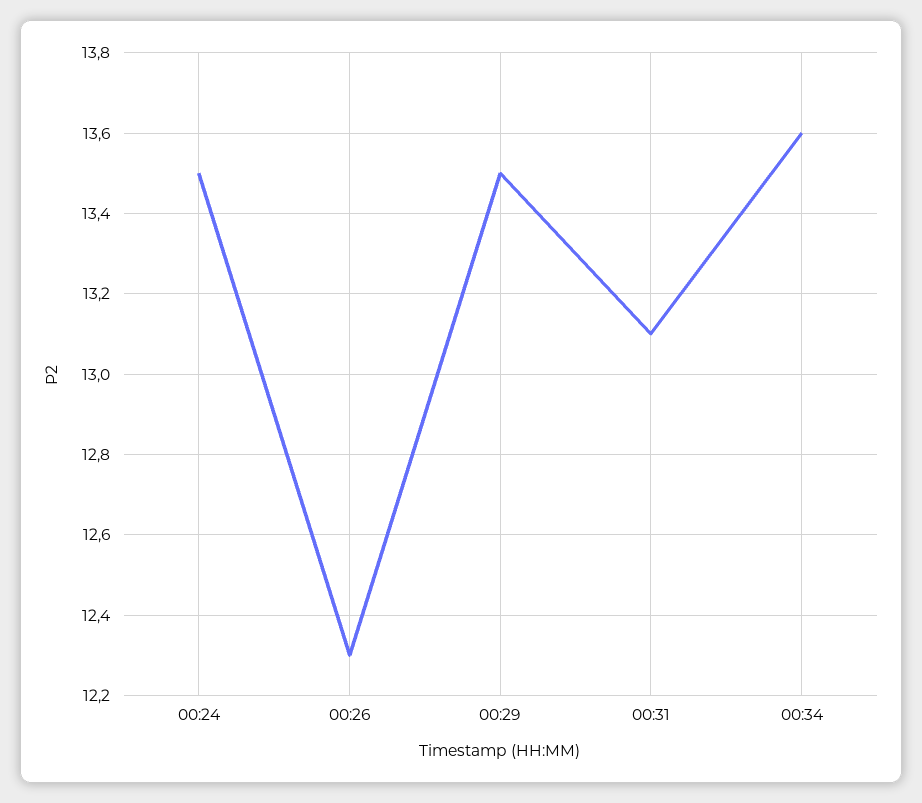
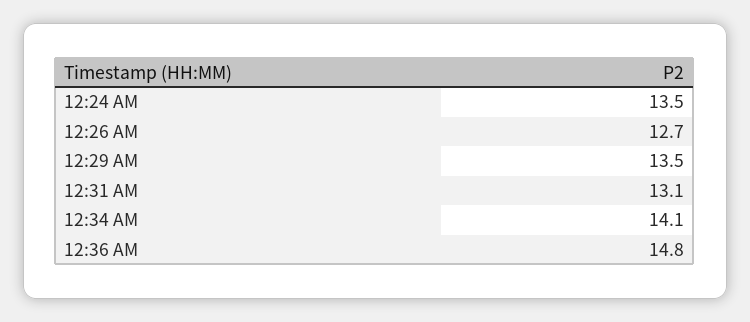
00:26: 12.3 -> 12.7
00:34: 13.6 -> 14.1
12:36 AM: none -> 14.8

